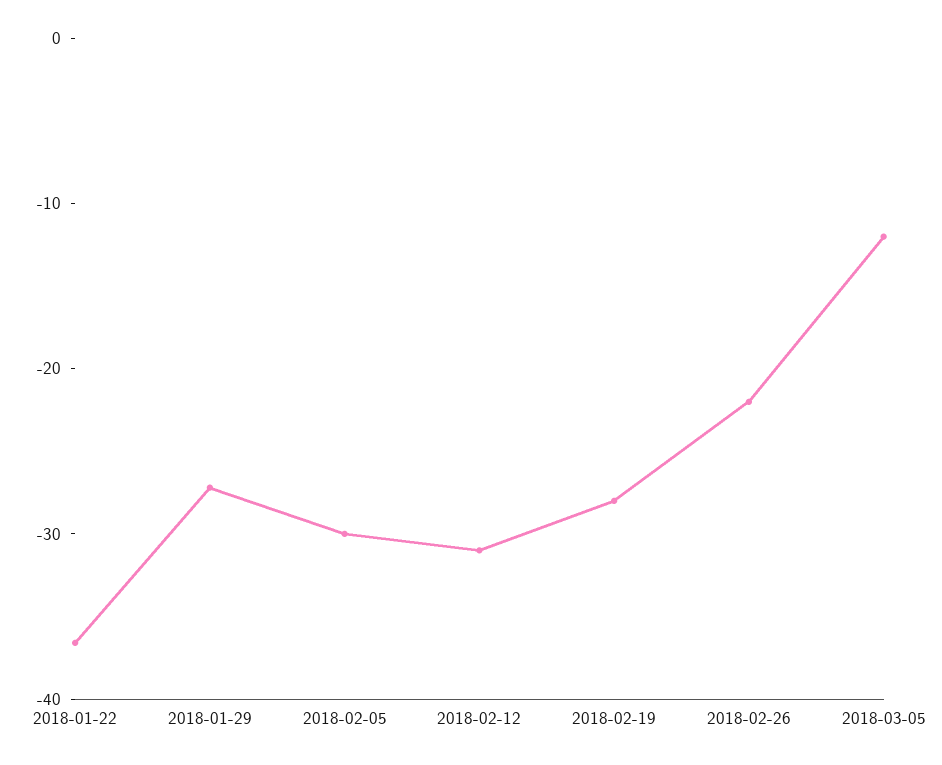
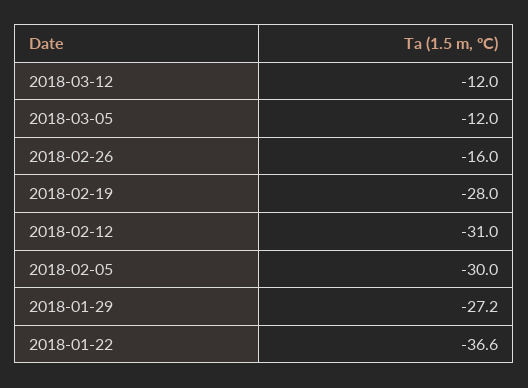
2018-02-26: -22 -> -16
2018-03-12: none -> -12

